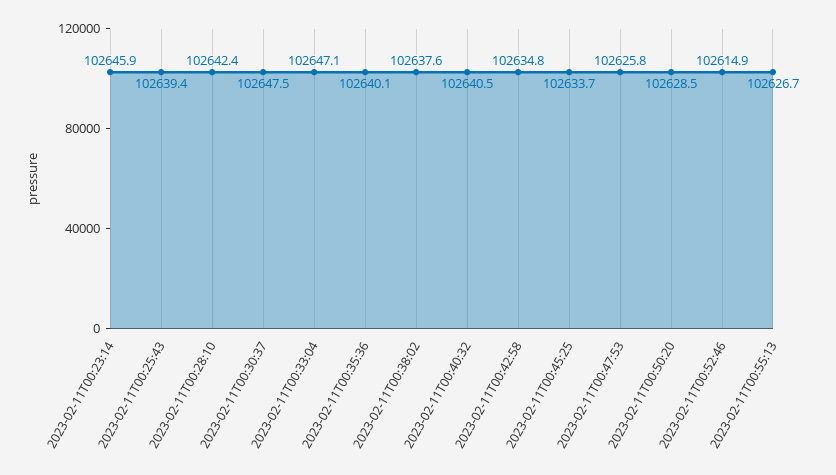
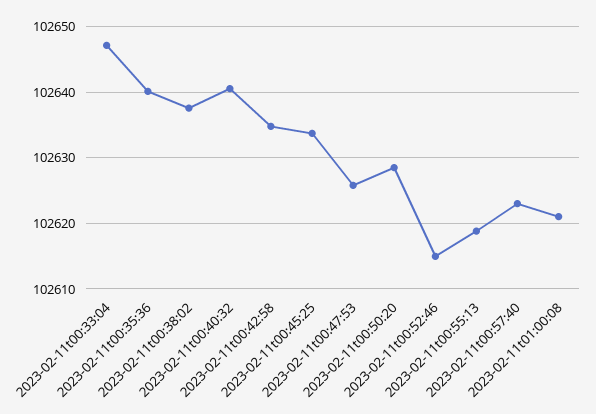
2023-02-11T00:23:14: 102645.9 -> none
2023-02-11T00:25:43: 102639.4 -> none
2023-02-11T00:28:10: 102642.4 -> none
2023-02-11T00:30:37: 102647.5 -> none
2023-02-11T00:55:13: 102626.7 -> 102619
2023-02-11t00:57:40: none -> 102623
2023-02-11t01:00:08: none -> 102621

